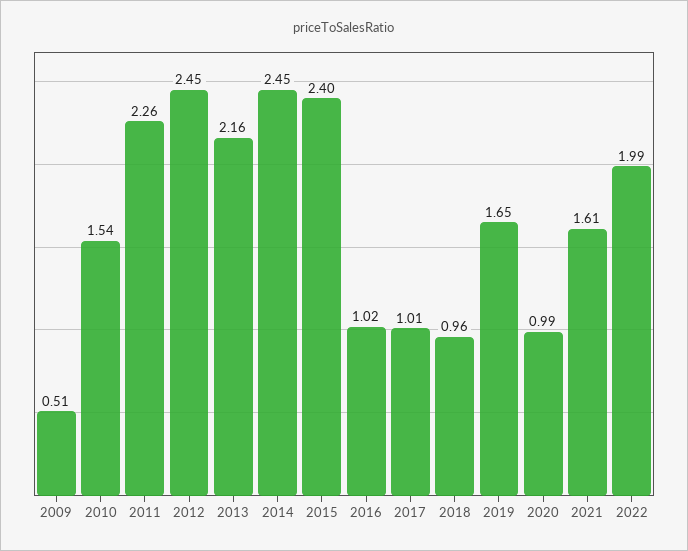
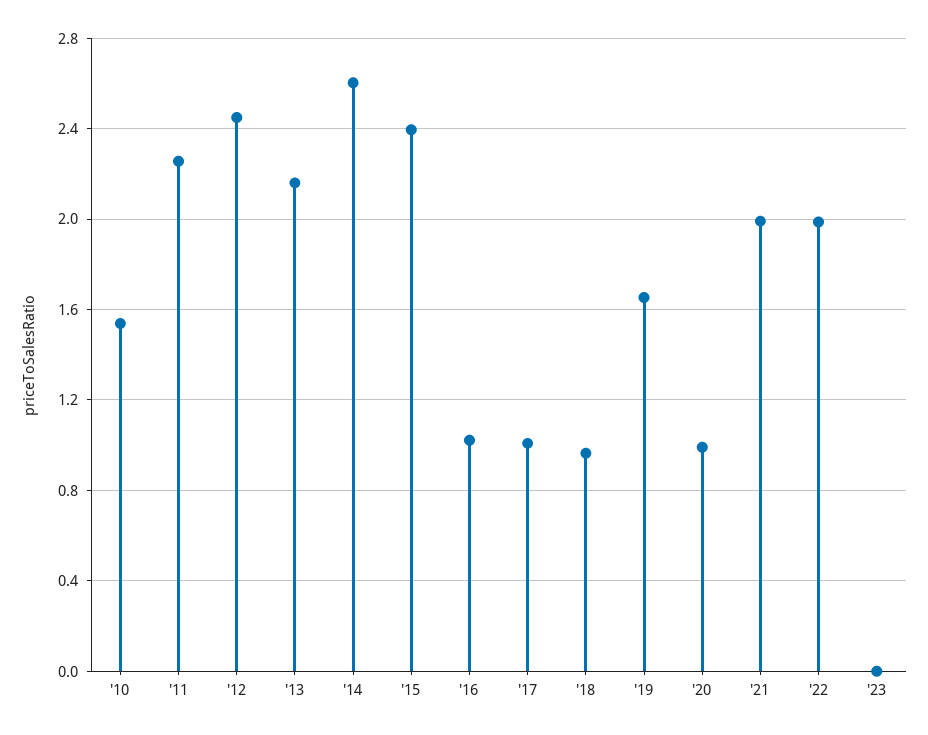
2009: 0.51 -> none
2014: 2.45 -> 2.6
2021: 1.61 -> 2
'23: none -> 0

